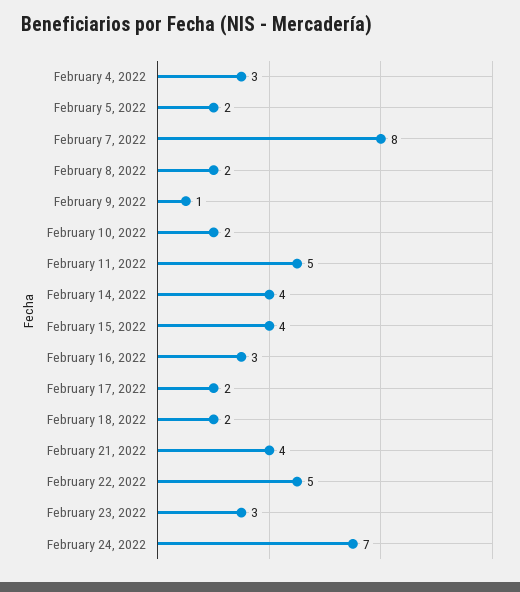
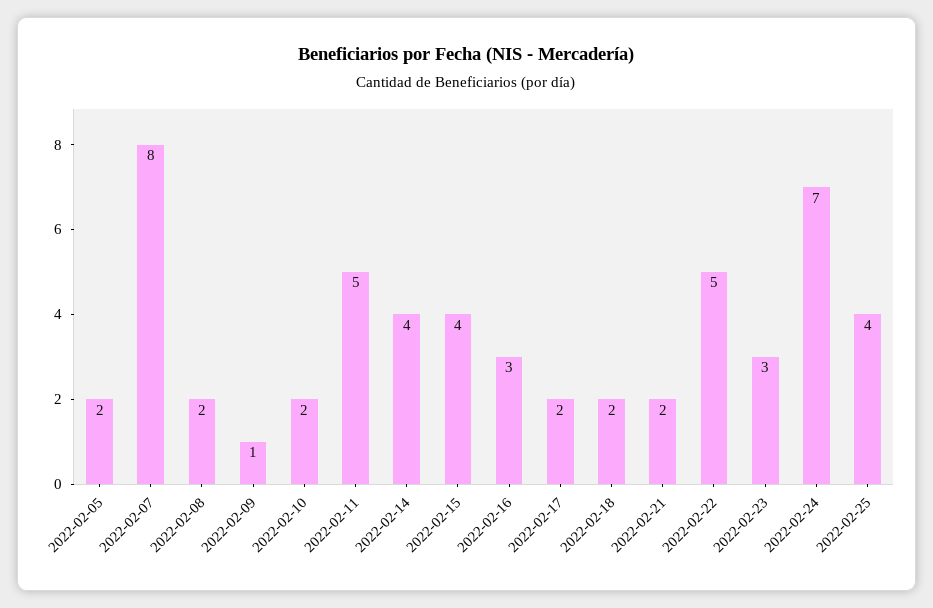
February 4, 2022: 3 -> none
February 21, 2022: 4 -> 2
2022-02-25: none -> 4

